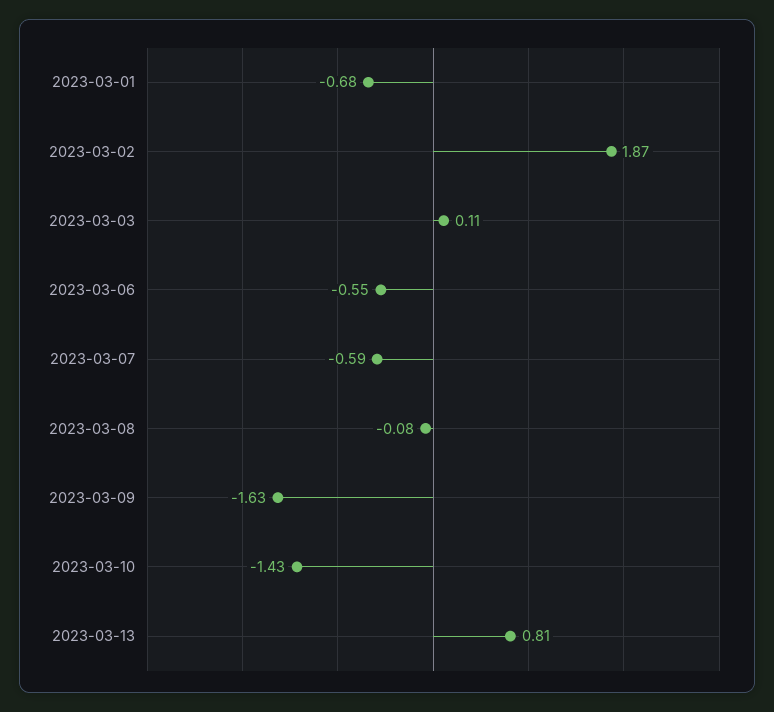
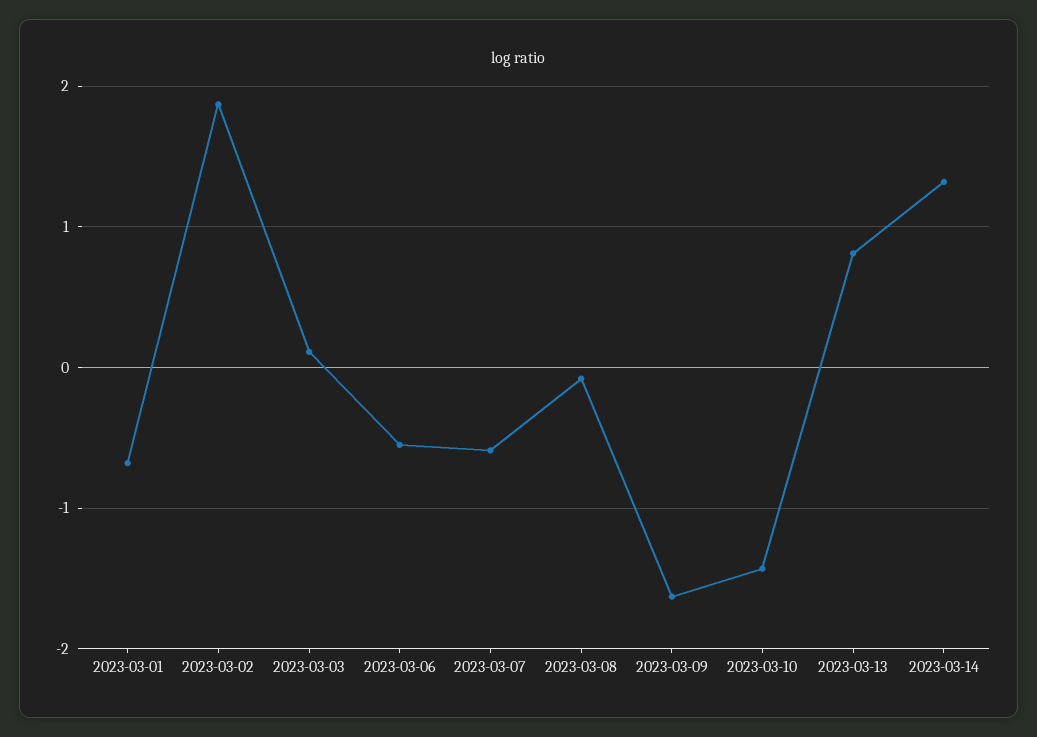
2023-03-14: none -> 1.3

